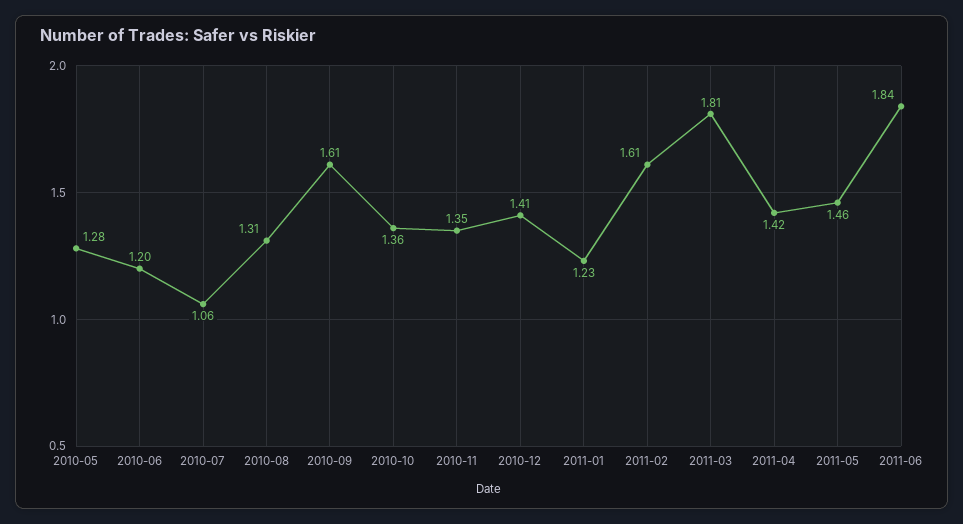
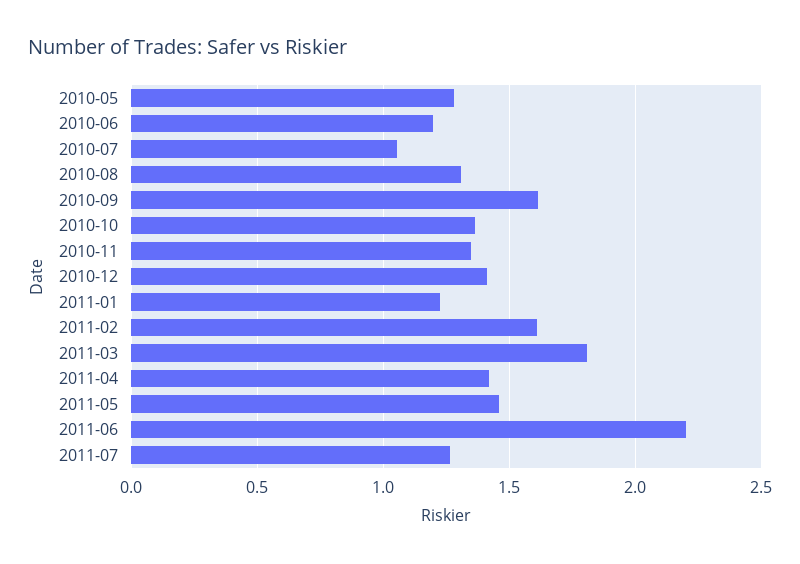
2011-06: 1.84 -> 2.2
2011-07: none -> 1.25

